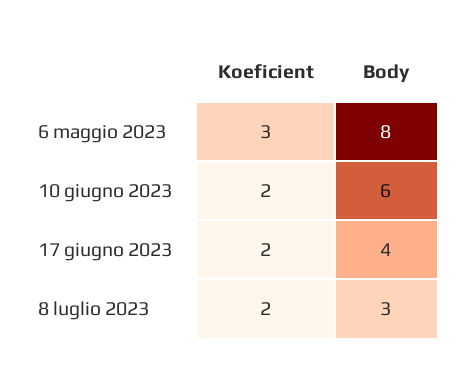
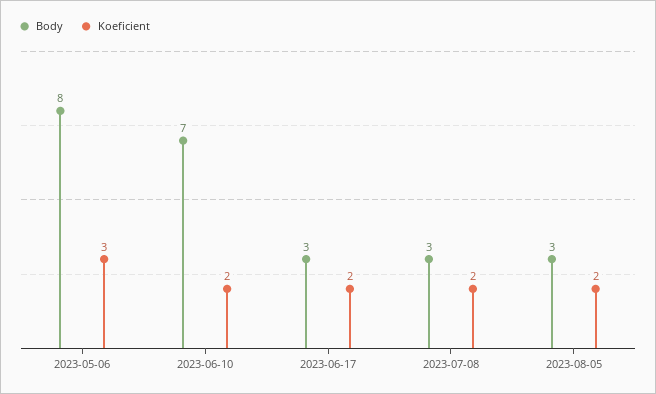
Body, 10 giugno 2023: 6 -> 7
Body, 17 giugno 2023: 4 -> 3
Body, 2023-08-05: none -> 3
Koeficient, 2023-08-05: none -> 2

